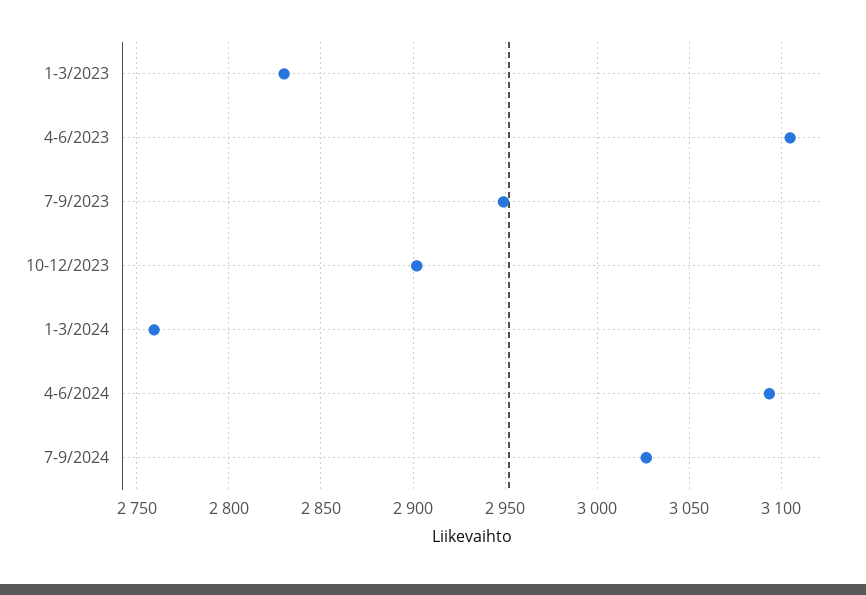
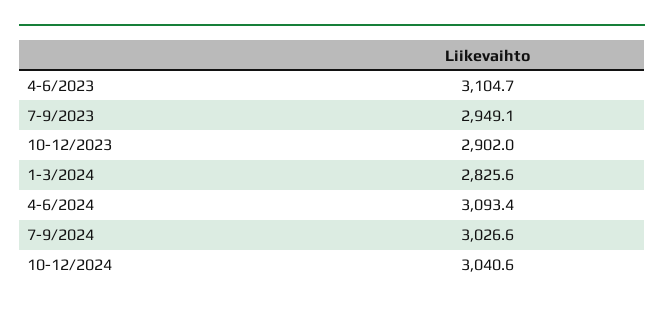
1-3/2023: 2830 -> none
1-3/2024: 2760 -> 2825.6
10-12/2024: none -> 3040.6

